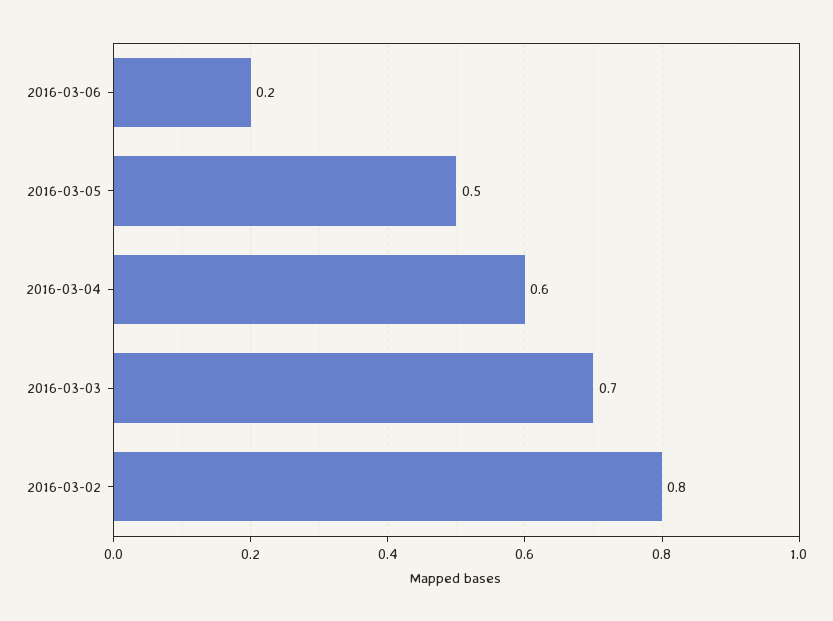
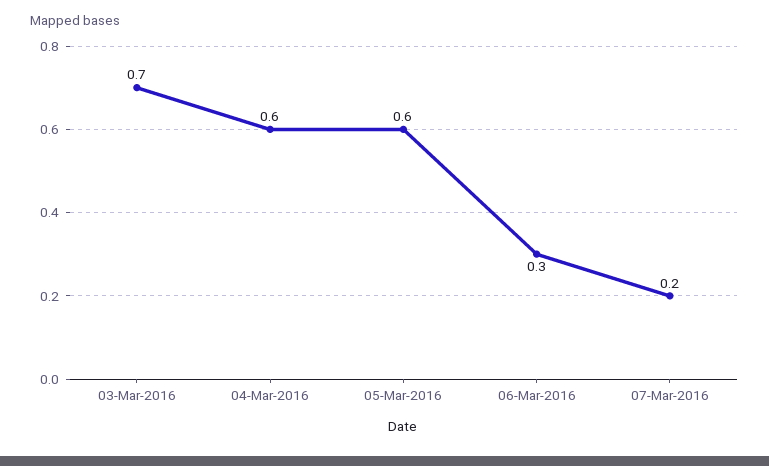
2016-03-06: 0.2 -> 0.3
2016-03-05: 0.5 -> 0.6
2016-03-02: 0.8 -> none
07-Mar-2016: none -> 0.2

